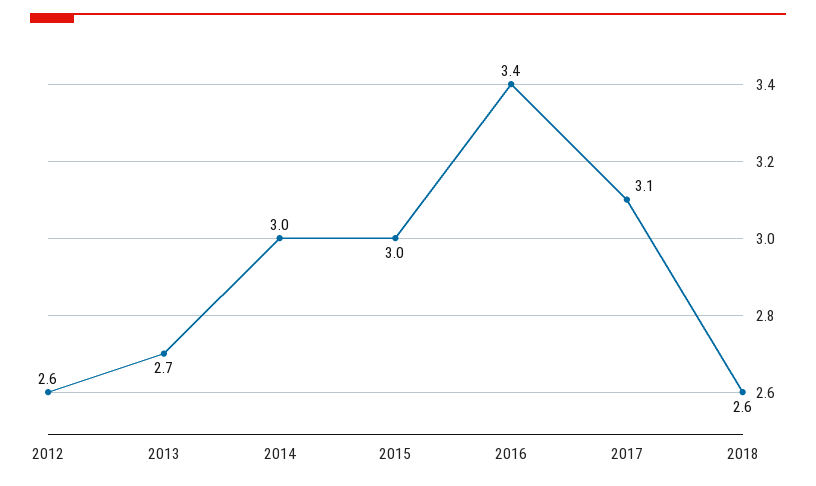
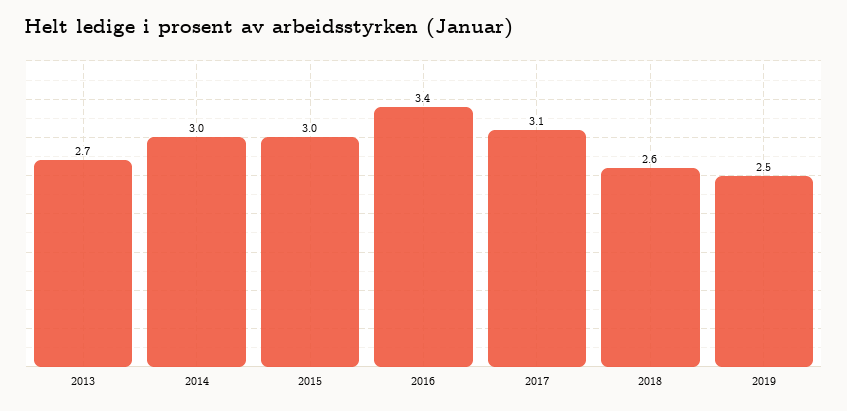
2012: 2.6 -> none
2019: none -> 2.5

